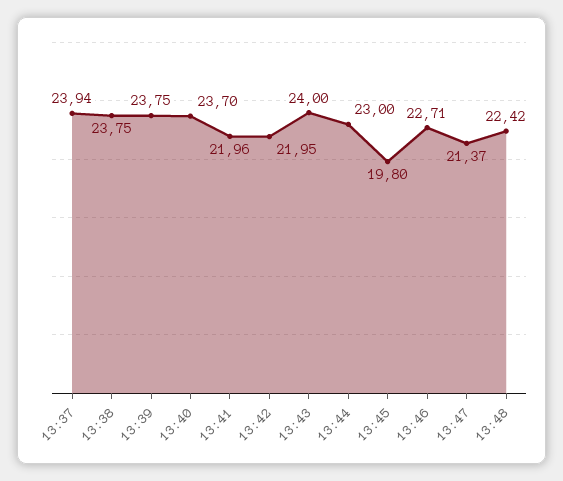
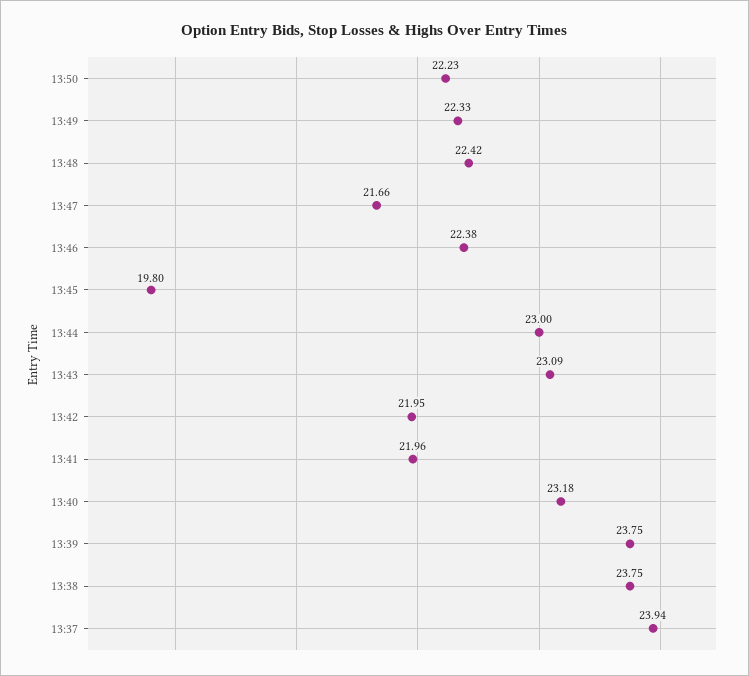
13:40: 23.7 -> 23.18
13:43: 24 -> 23.09
13:46: 22.71 -> 22.38
13:47: 21.37 -> 21.66
13:50: none -> 22.23
13:49: none -> 22.33

